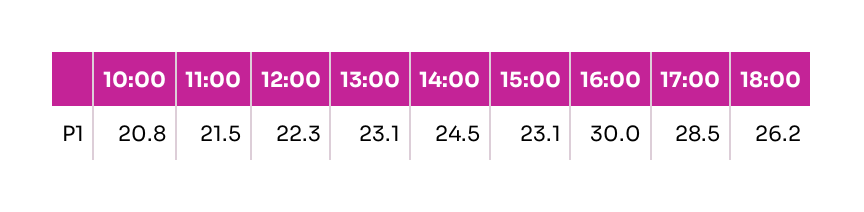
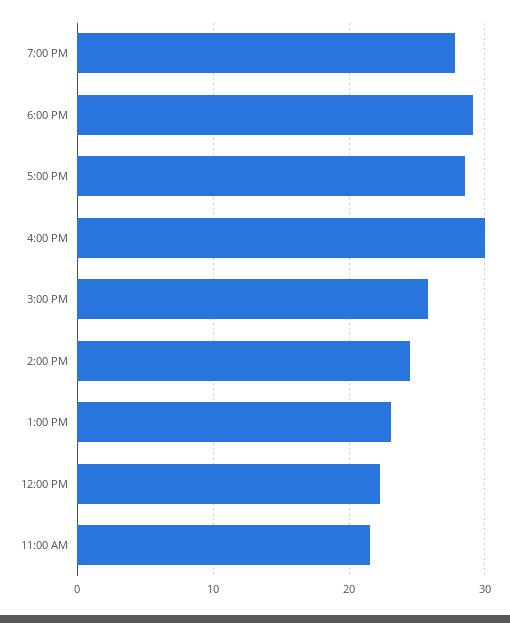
10:00: 20.8 -> none
15:00: 23.1 -> 26
18:00: 26.2 -> 29
7:00 PM: none -> 28

